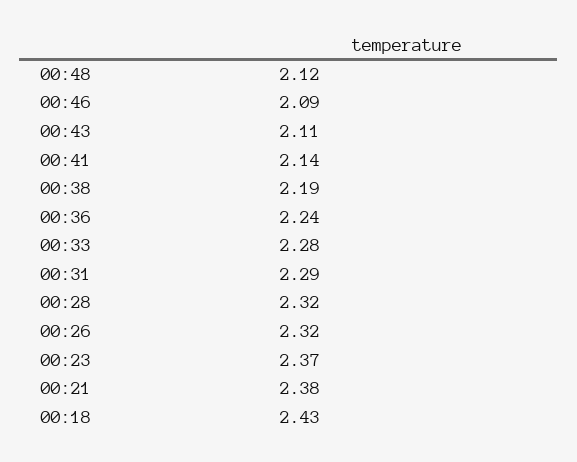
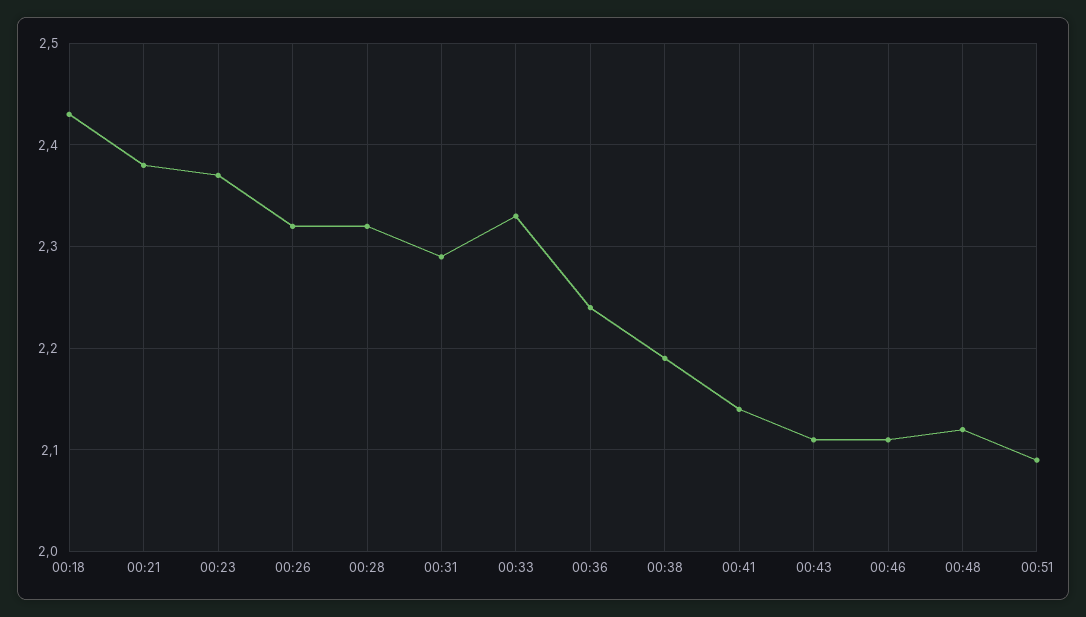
00:46: 2.09 -> 2.11
00:33: 2.28 -> 2.33
00:51: none -> 2.09

